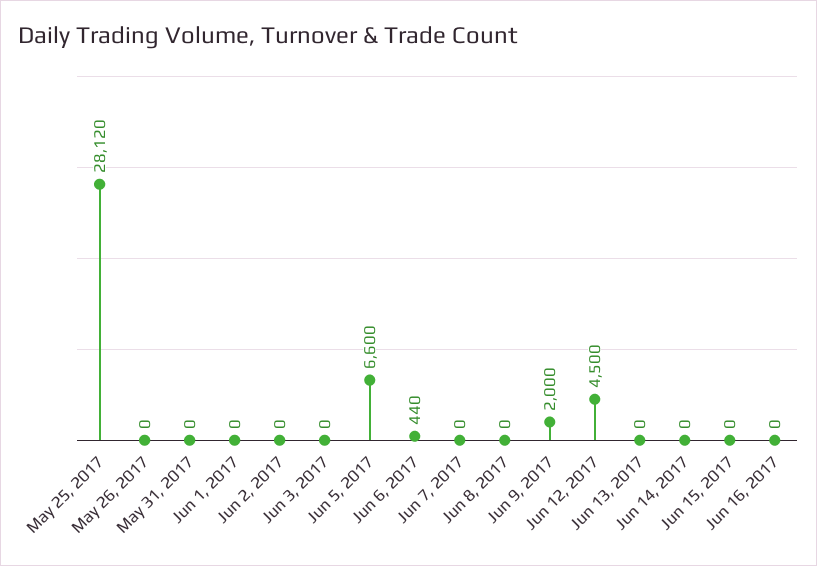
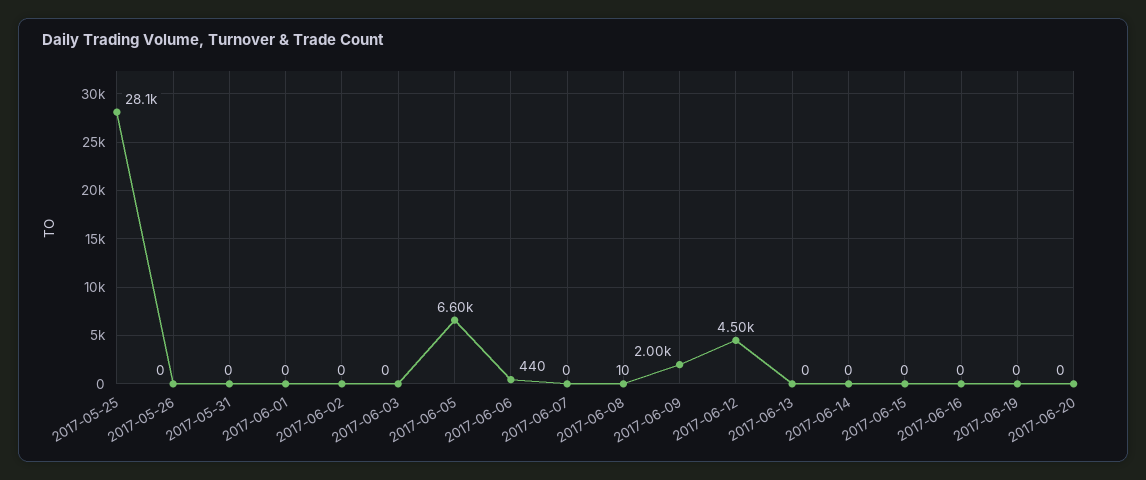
Jun 8, 2017: 0 -> 10
2017-06-19: none -> 0
2017-06-20: none -> 0

